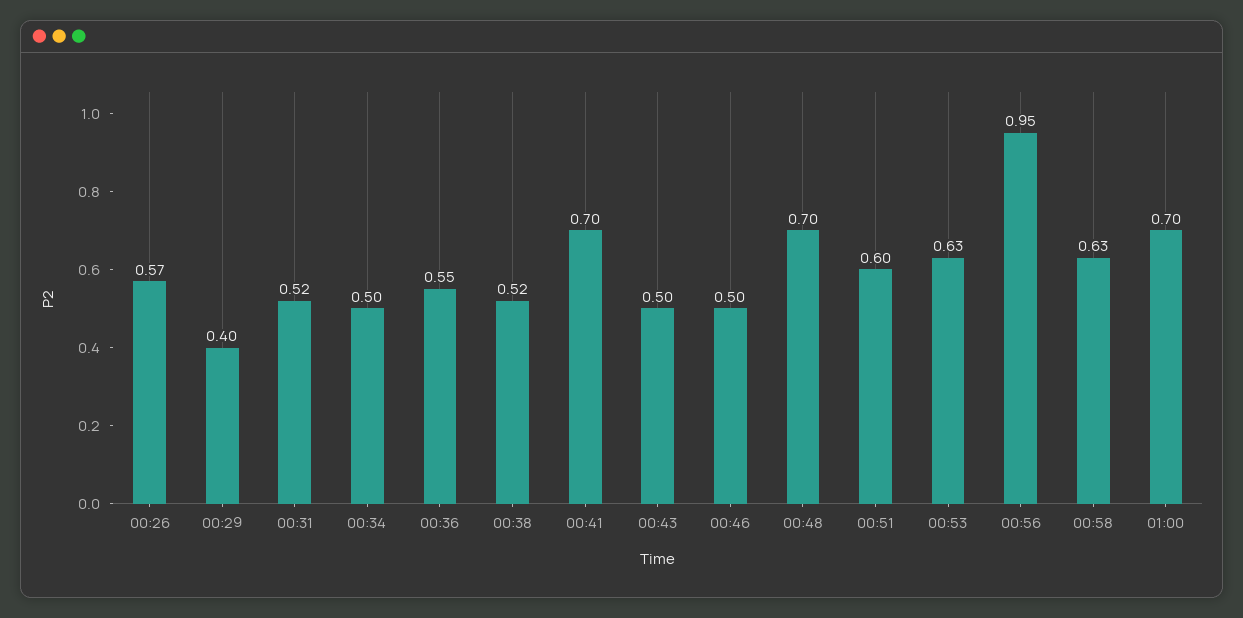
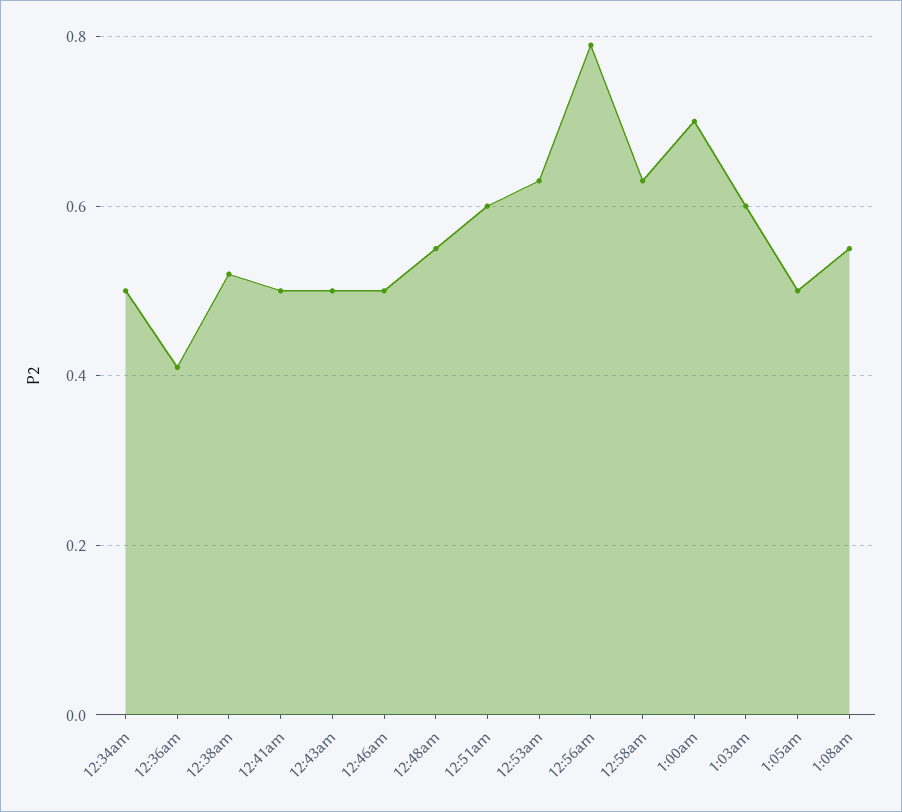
00:26: 0.57 -> none
00:29: 0.4 -> none
00:31: 0.52 -> none
00:36: 0.55 -> 0.4
00:41: 0.7 -> 0.5
00:48: 0.7 -> 0.55
00:56: 0.95 -> 0.8
1:03am: none -> 0.6
1:05am: none -> 0.5
1:08am: none -> 0.55

